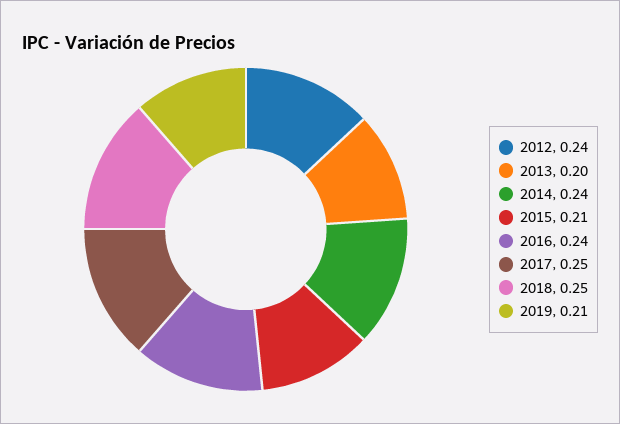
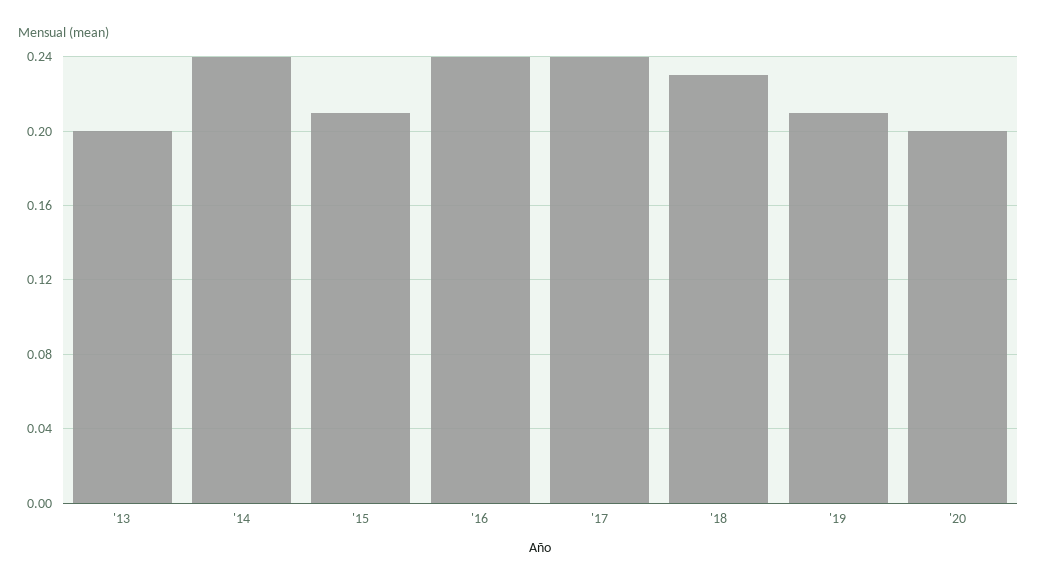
2012: 0.24 -> none
2017: 0.25 -> 0.24
2018: 0.25 -> 0.23
'20: none -> 0.2

